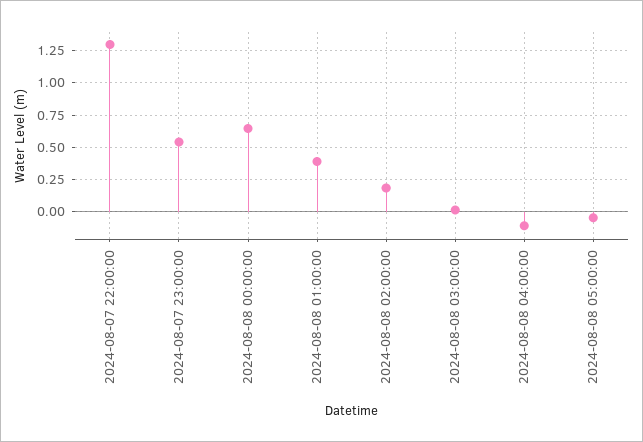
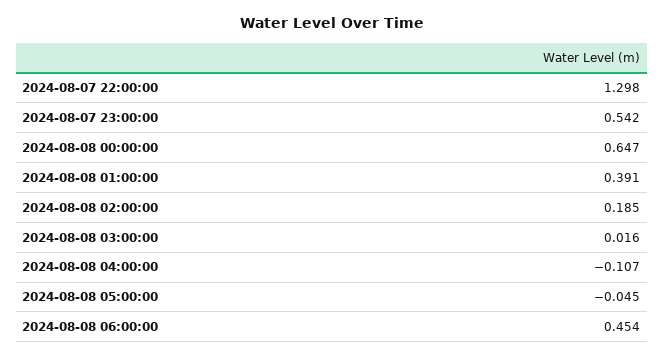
2024-08-08 06:00:00: none -> 0.454

